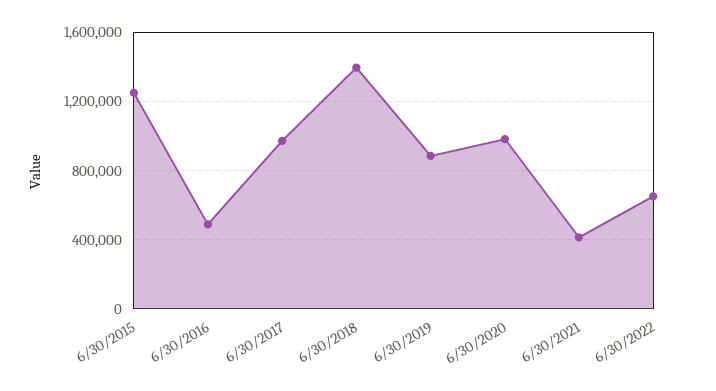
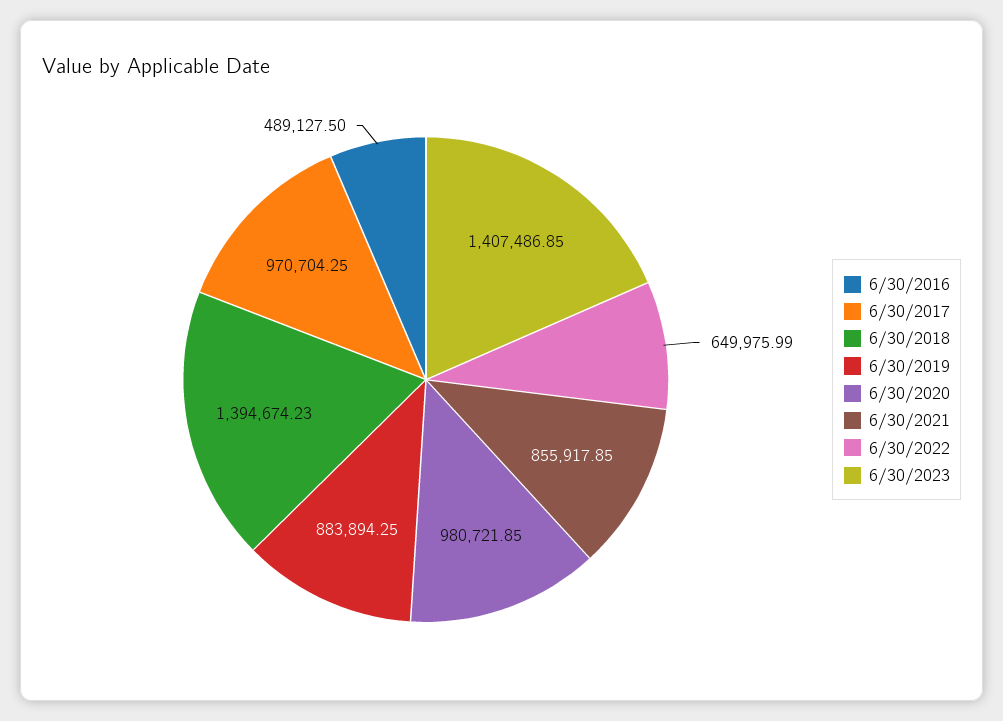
6/30/2015: 1250000 -> none
6/30/2021: 400000 -> 855917.85
6/30/2023: none -> 1407486.85

